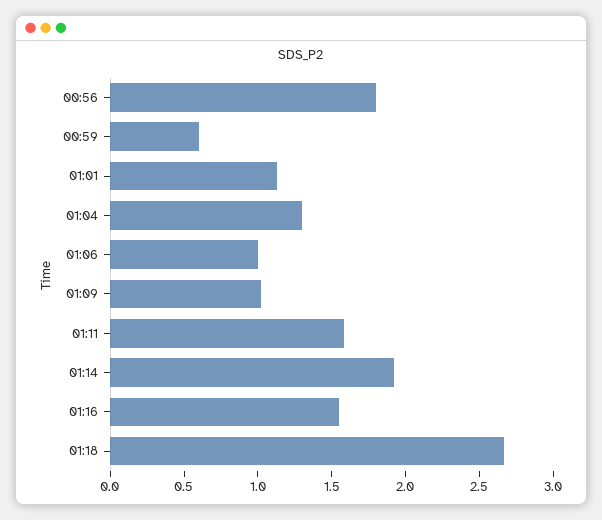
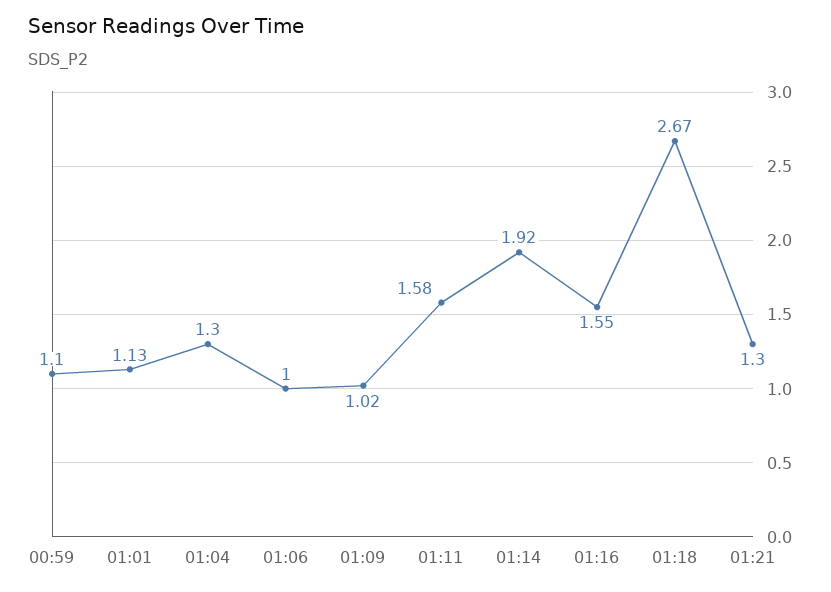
00:56: 1.8 -> none
00:59: 0.6 -> 1.1
01:21: none -> 1.3

